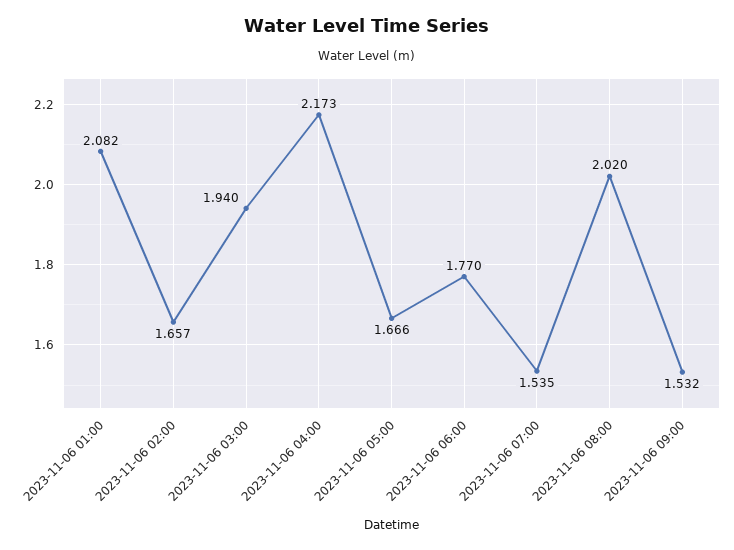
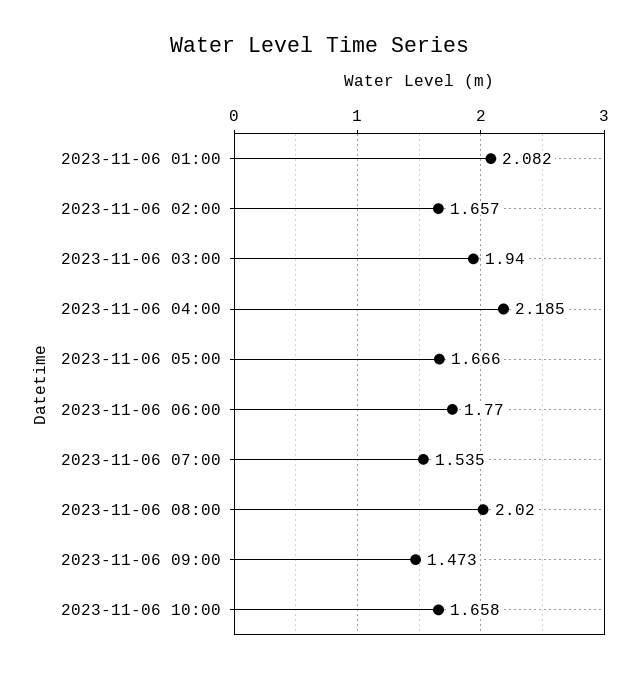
2023-11-06 04:00: 2.173 -> 2.185
2023-11-06 09:00: 1.532 -> 1.473
2023-11-06 10:00: none -> 1.658

